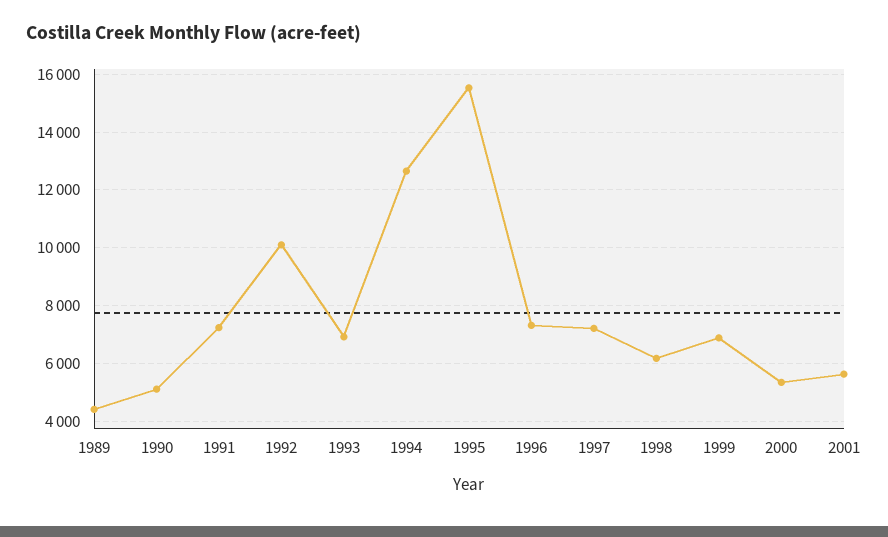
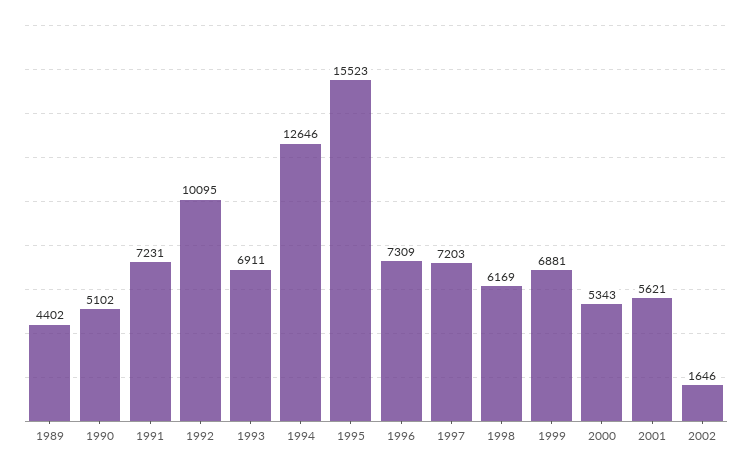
2002: none -> 1646

